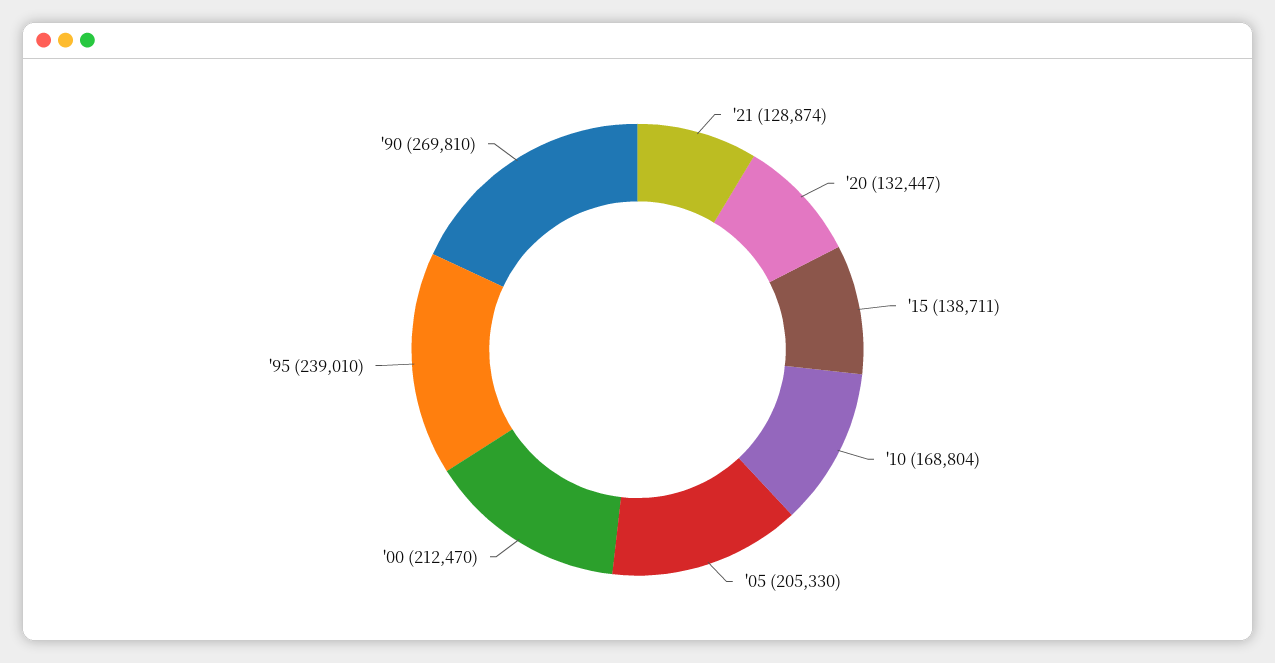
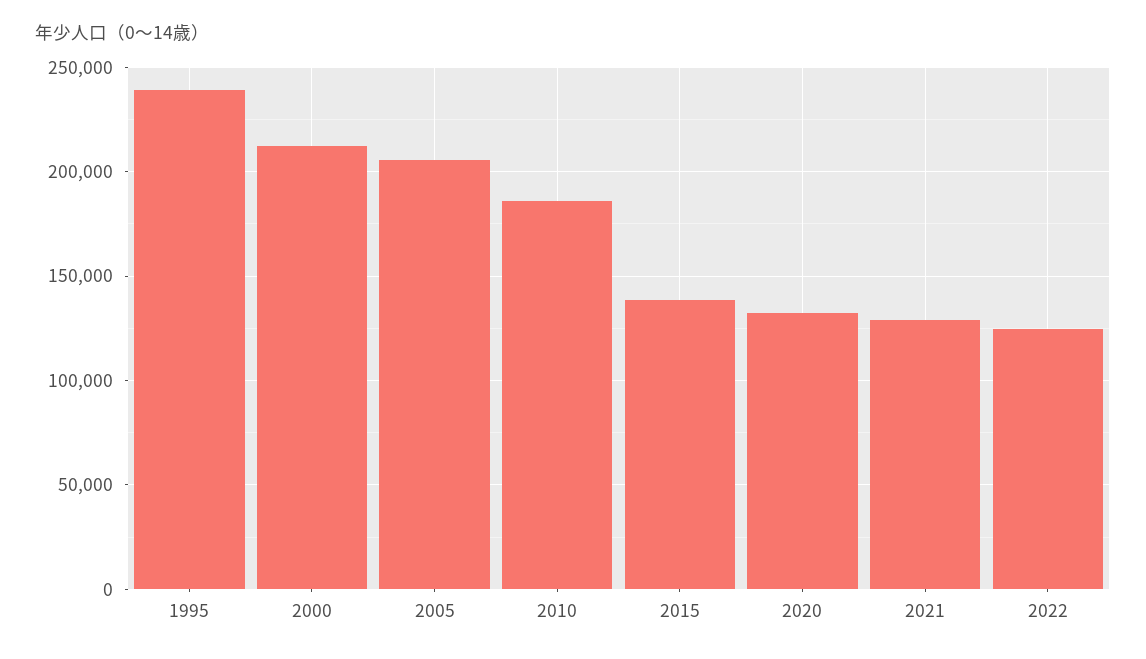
'10: 168804 -> 185000
'90: 269810 -> none
2022: none -> 125000

